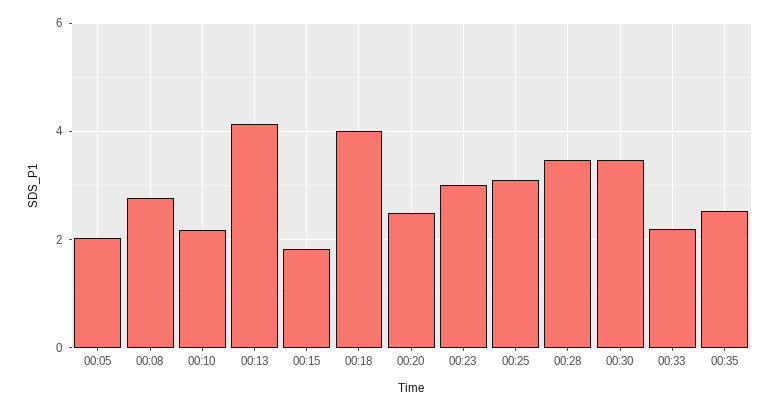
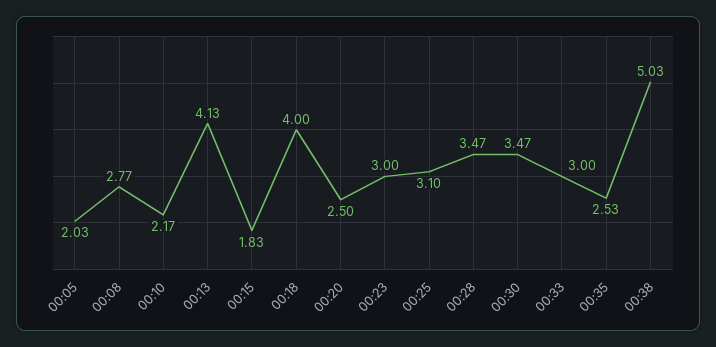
00:33: 2.2 -> 3
00:38: none -> 5.03

